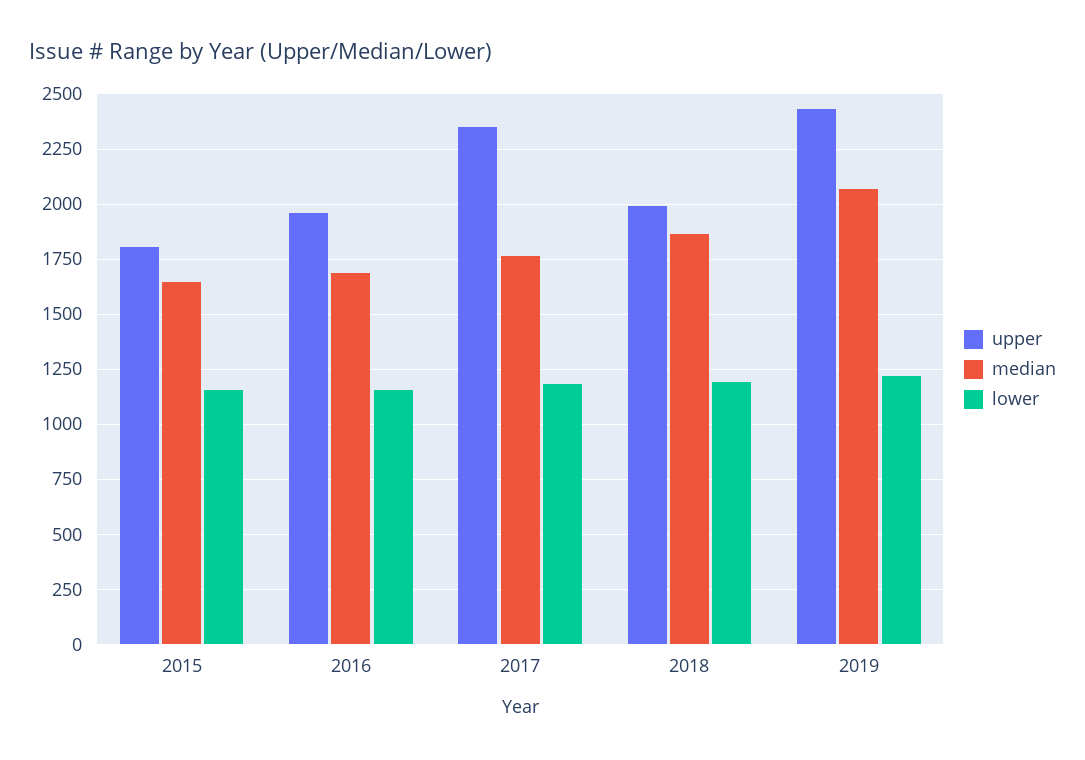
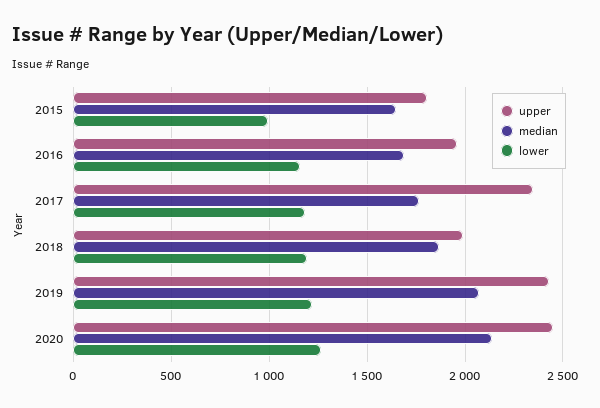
lower, 2015: 1150 -> 1000
upper, 2020: none -> 2450
median, 2020: none -> 2150
lower, 2020: none -> 1250

